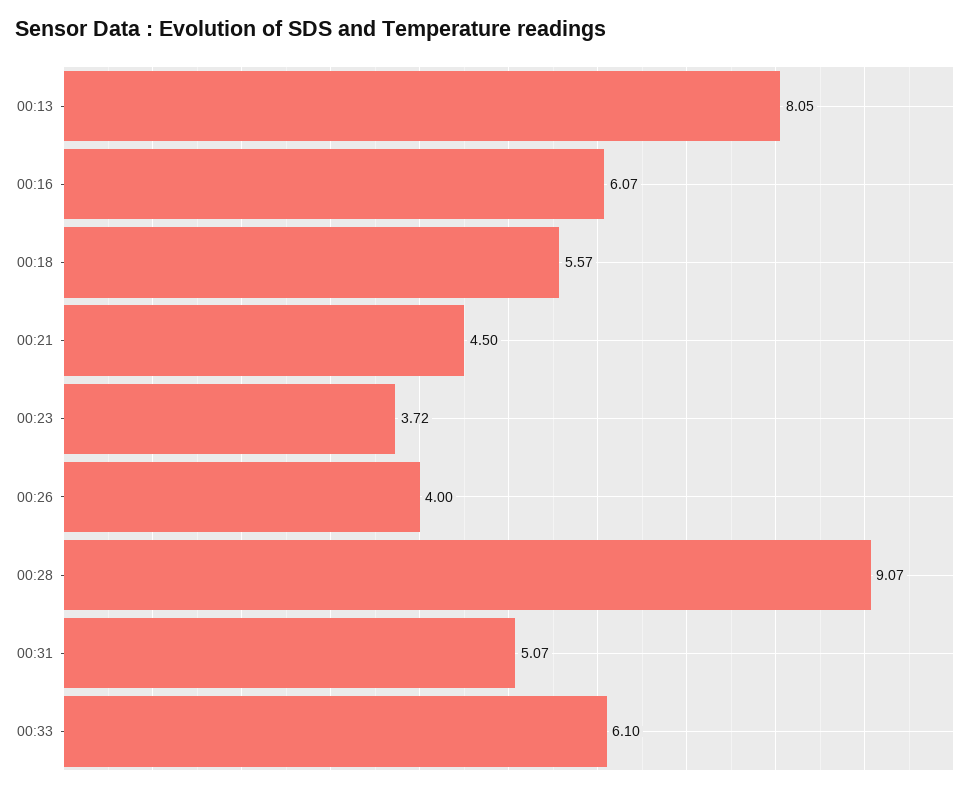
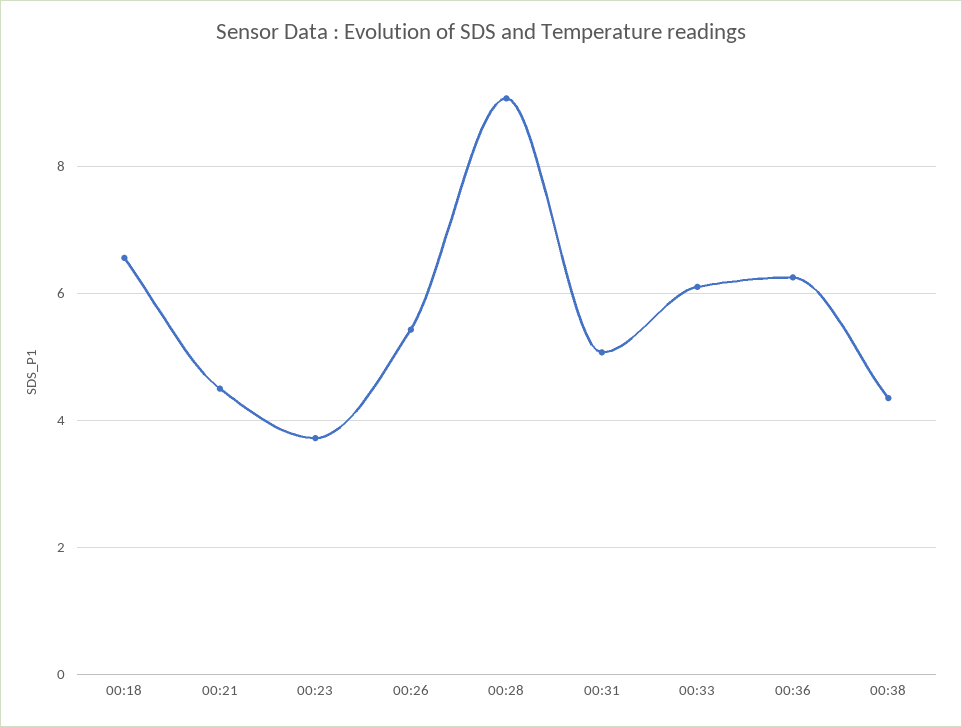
00:13: 8.05 -> none
00:16: 6.07 -> none
00:18: 5.57 -> 6.6
00:26: 4 -> 5.4
00:36: none -> 6.2
00:38: none -> 4.4

